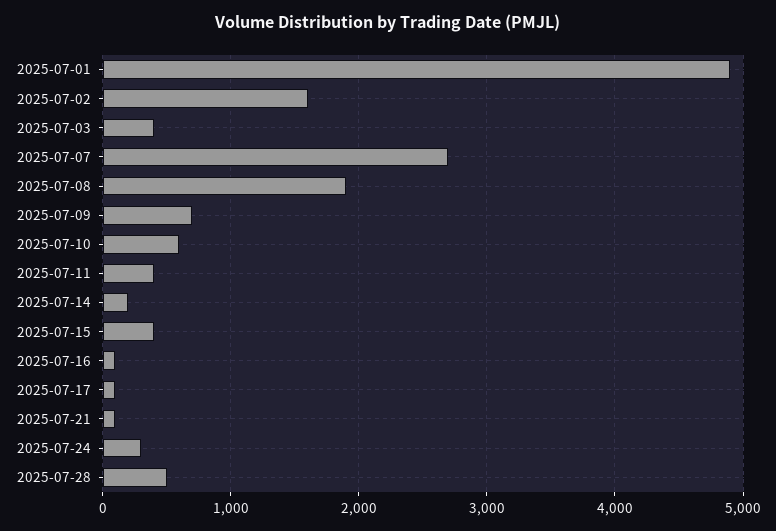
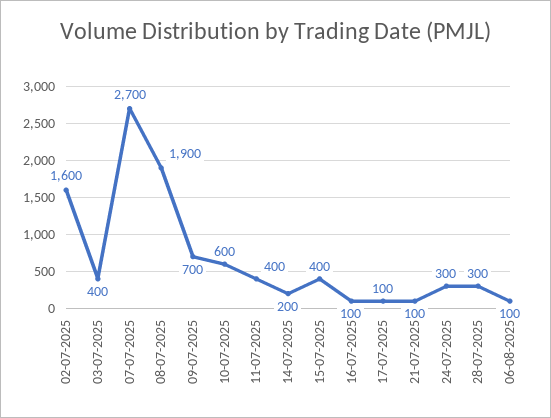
2025-07-01: 4900 -> none
2025-07-28: 500 -> 300
06-08-2025: none -> 100

